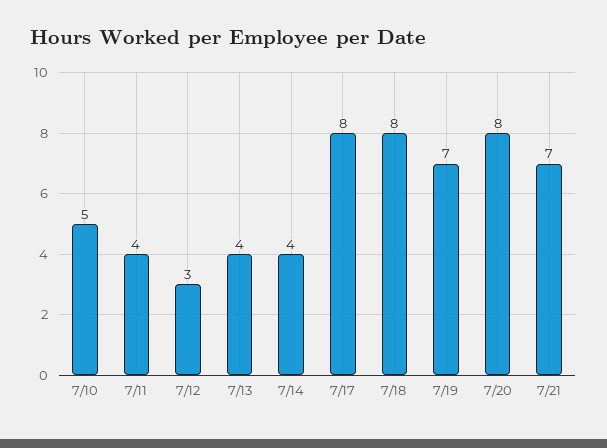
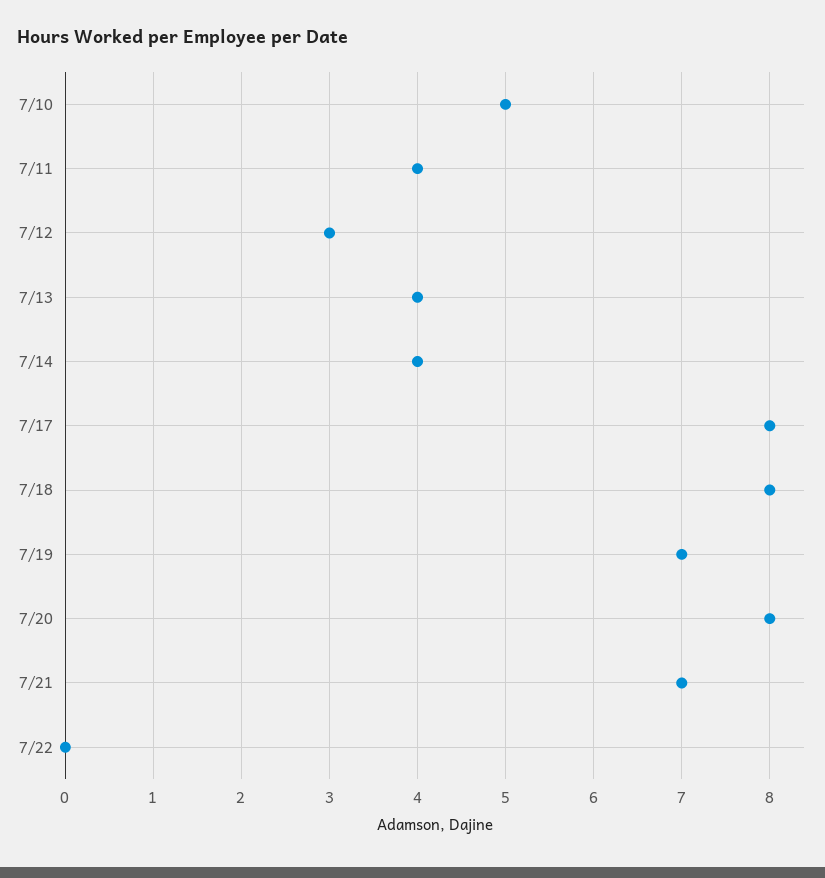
7/22: none -> 0

